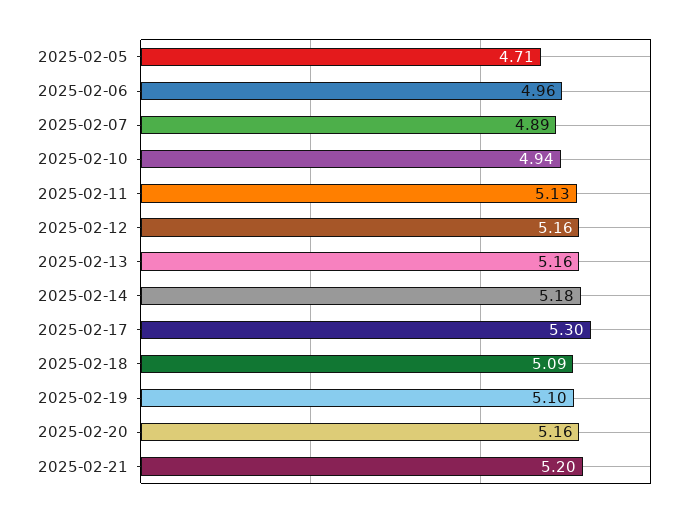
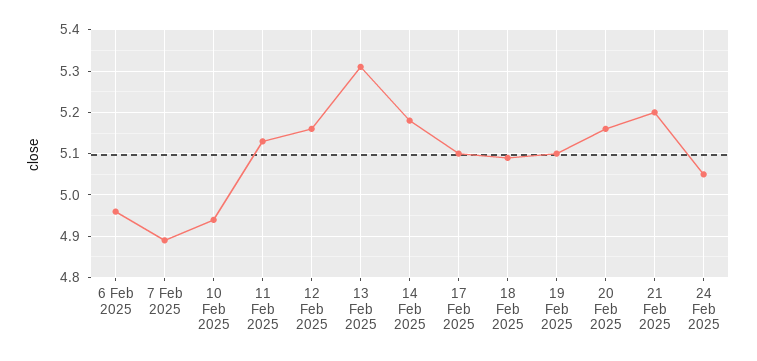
2025-02-05: 4.71 -> none
2025-02-13: 5.16 -> 5.3
2025-02-17: 5.3 -> 5.1
24 Feb 2025: none -> 5.05

